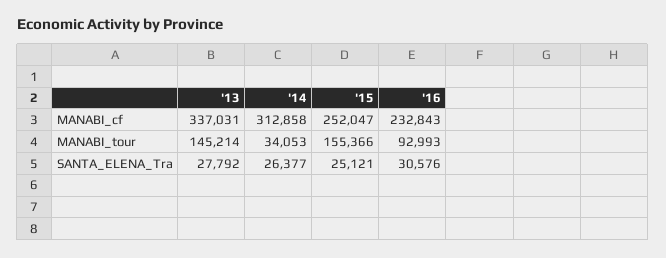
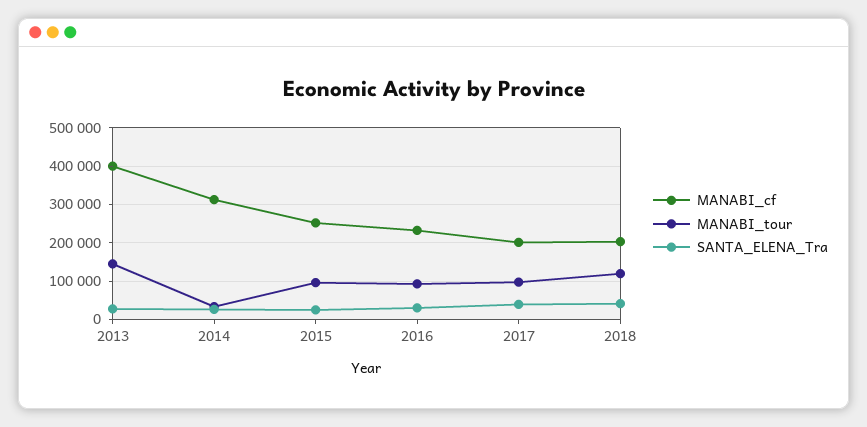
MANABI_cf, '13: 337031 -> 400000
MANABI_tour, '15: 155366 -> 100000
MANABI_cf, 2017: none -> 200000
MANABI_tour, 2017: none -> 100000
SANTA_ELENA_Tra, 2017: none -> 40000
MANABI_cf, 2018: none -> 200000
MANABI_tour, 2018: none -> 120000
SANTA_ELENA_Tra, 2018: none -> 40000

